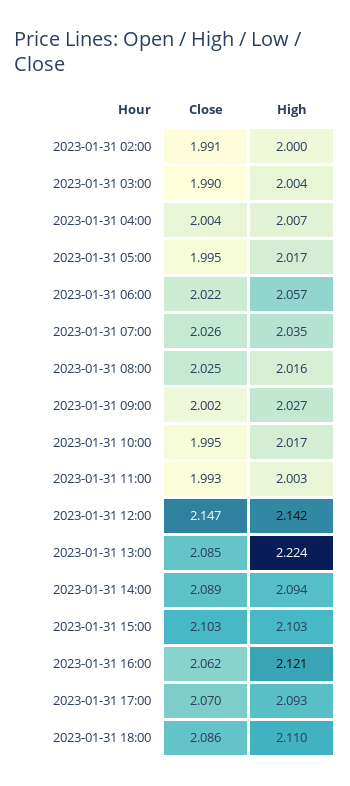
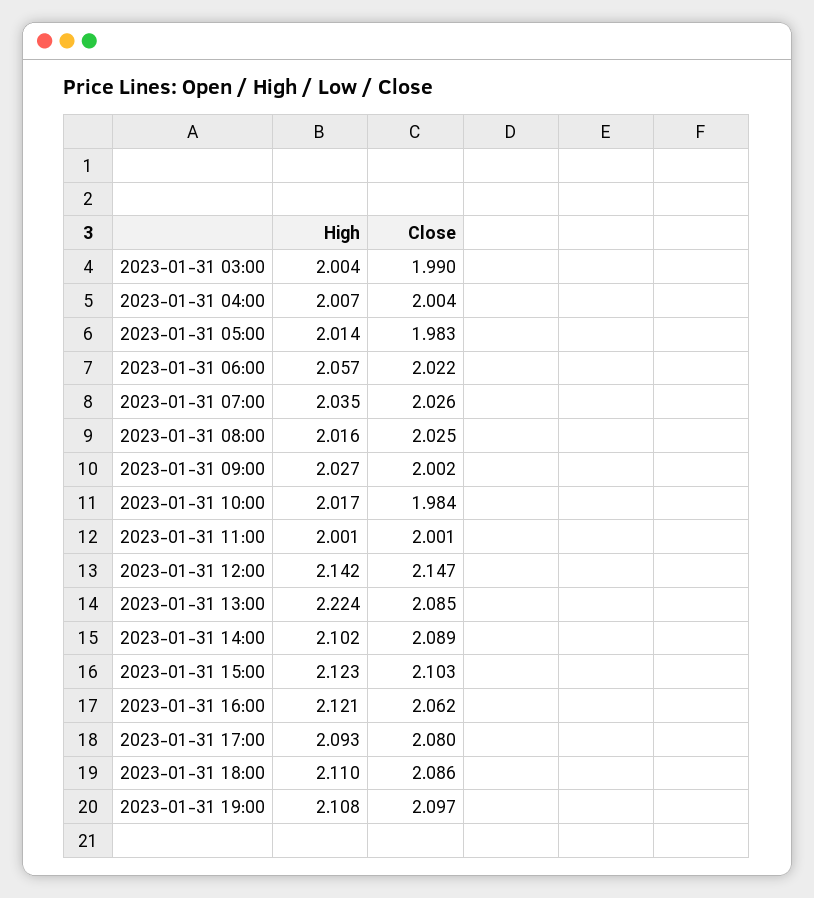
Close, 2023-01-31 02:00: 1.991 -> none
High, 2023-01-31 02:00: 2 -> none
Close, 2023-01-31 05:00: 1.995 -> 1.983
High, 2023-01-31 05:00: 2.017 -> 2.014
Close, 2023-01-31 10:00: 1.995 -> 1.984
Close, 2023-01-31 11:00: 1.993 -> 2.001
High, 2023-01-31 11:00: 2.003 -> 2.001
High, 2023-01-31 14:00: 2.094 -> 2.102
High, 2023-01-31 15:00: 2.103 -> 2.123
Close, 2023-01-31 17:00: 2.07 -> 2.08
High, 2023-01-31 19:00: none -> 2.108
Close, 2023-01-31 19:00: none -> 2.097

